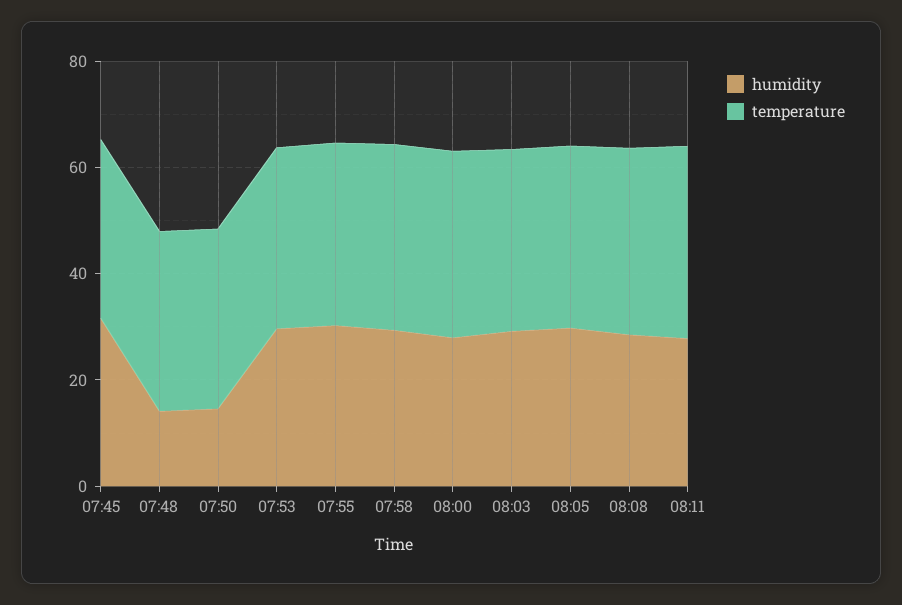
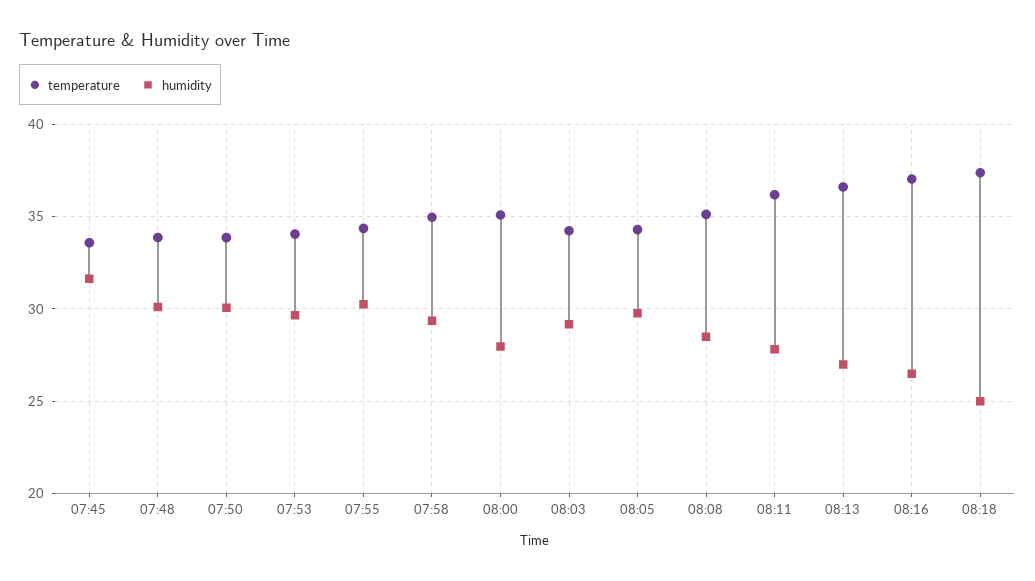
humidity, 07:48: 15 -> 30
humidity, 07:50: 15 -> 30
temperature, 08:13: none -> 36.5
humidity, 08:13: none -> 27
temperature, 08:16: none -> 37
humidity, 08:16: none -> 26.5
temperature, 08:18: none -> 37.5
humidity, 08:18: none -> 25

